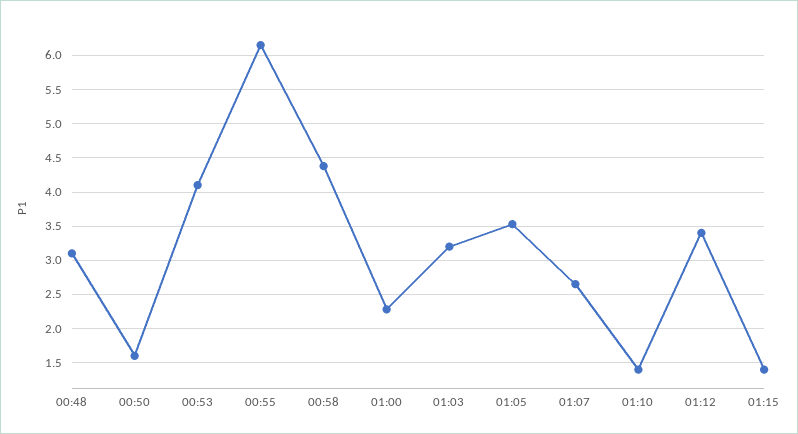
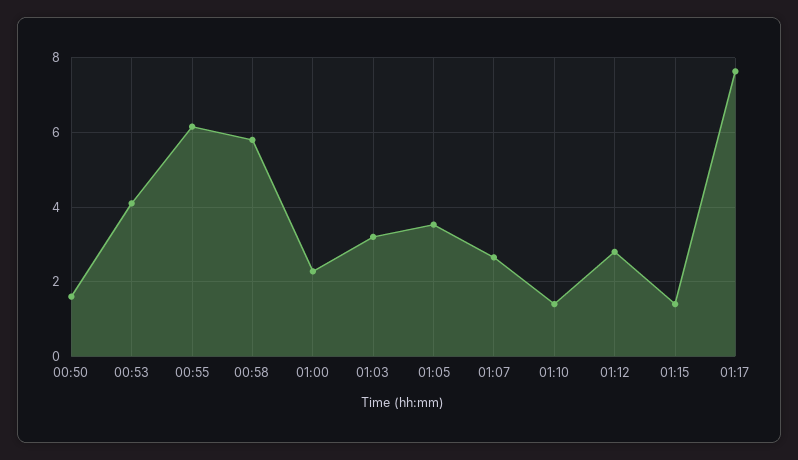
00:48: 3.1 -> none
00:58: 4.4 -> 5.8
01:12: 3.4 -> 2.8
01:17: none -> 7.6

